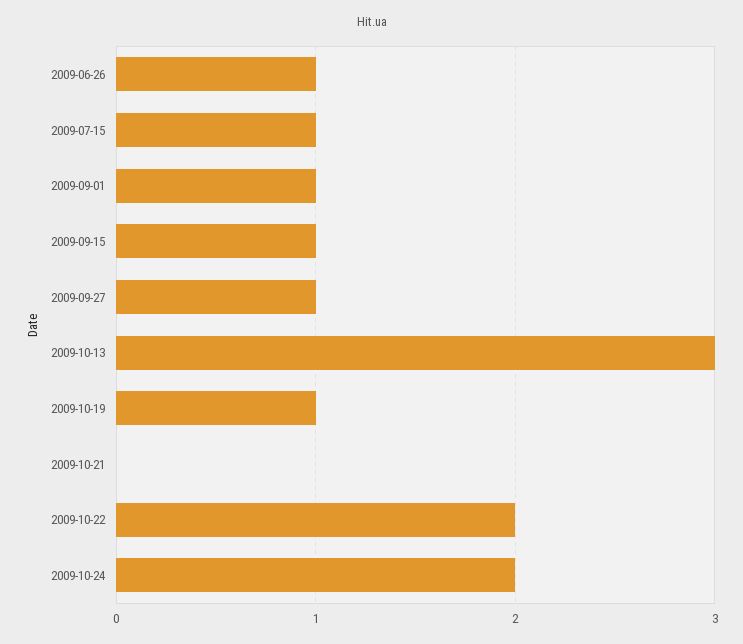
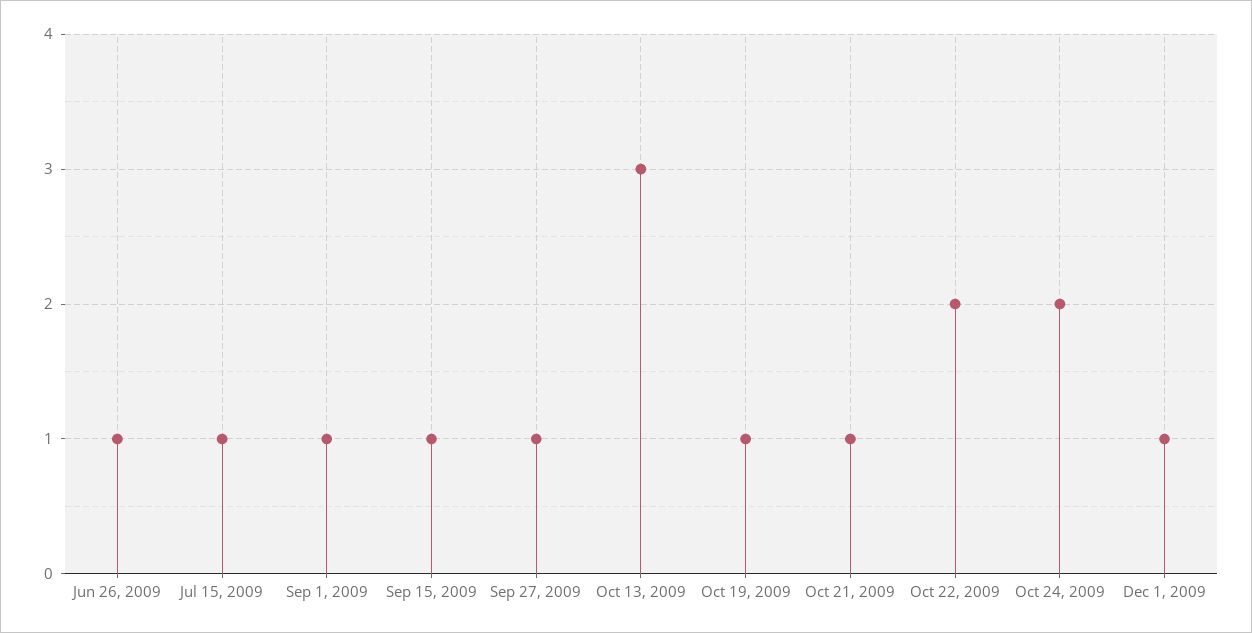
2009-10-21: 0 -> 1
Dec 1, 2009: none -> 1

